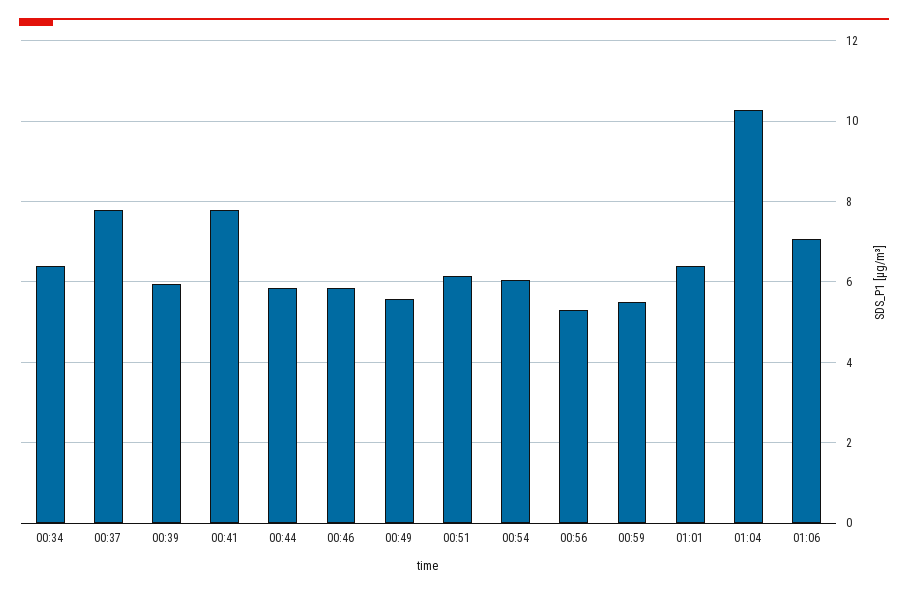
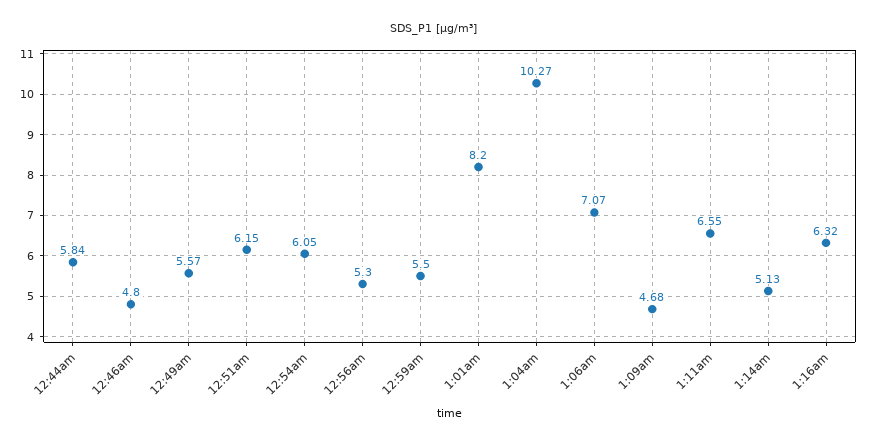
00:34: 6.4 -> none
00:37: 7.8 -> none
00:39: 6 -> none
00:41: 7.8 -> none
00:46: 5.8 -> 4.8
01:01: 6.4 -> 8.2
1:09am: none -> 4.68
1:11am: none -> 6.55
1:14am: none -> 5.13
1:16am: none -> 6.32

